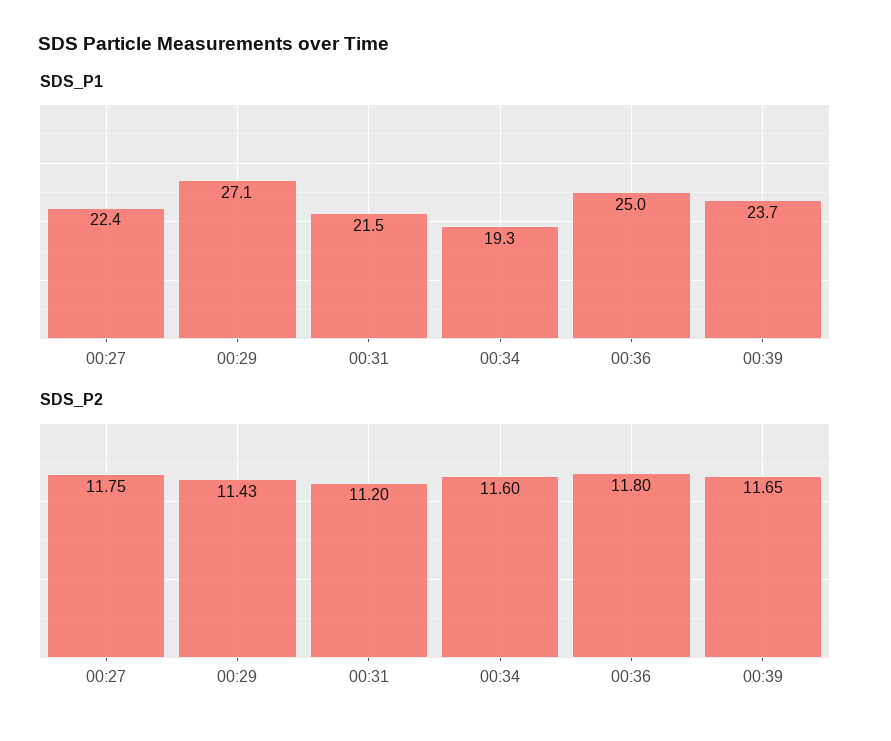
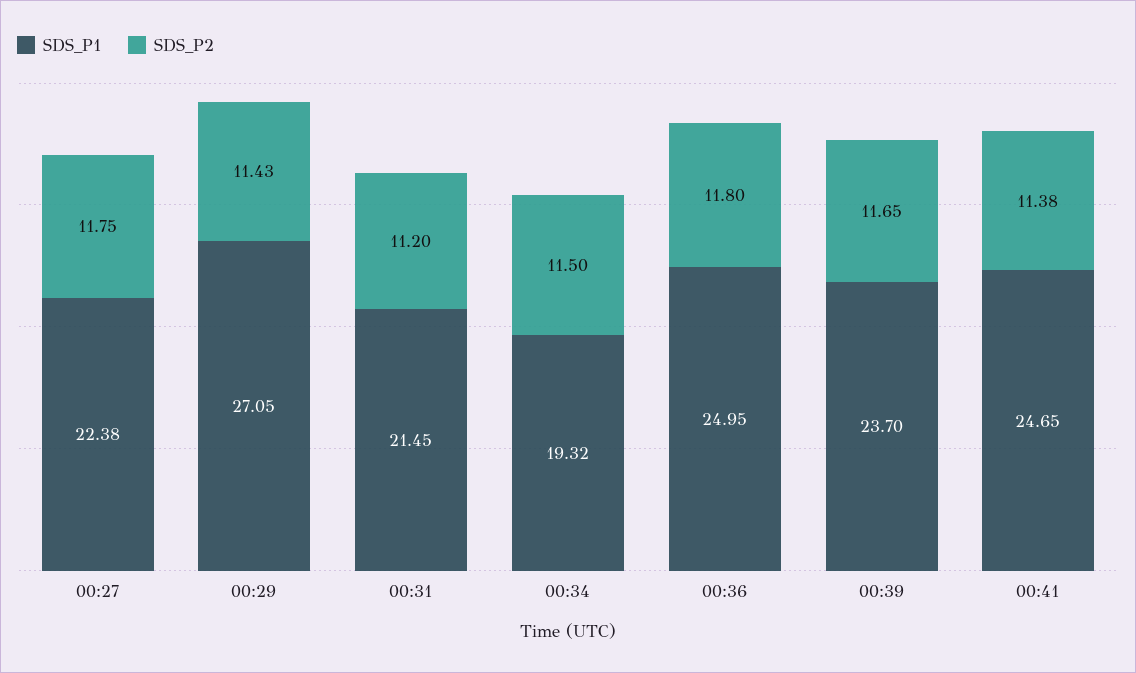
SDS_P2, 00:34: 11.6 -> 11.5
SDS_P1, 00:41: none -> 24.65
SDS_P2, 00:41: none -> 11.38

